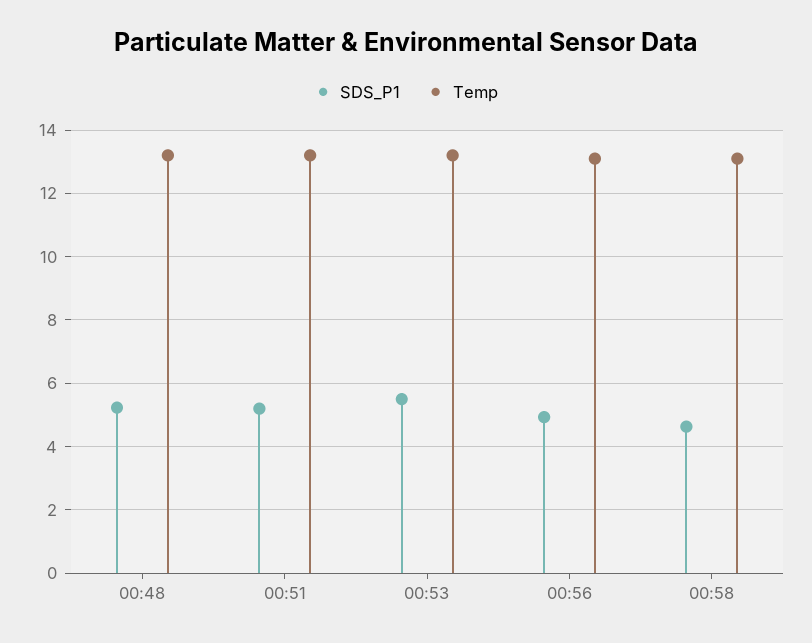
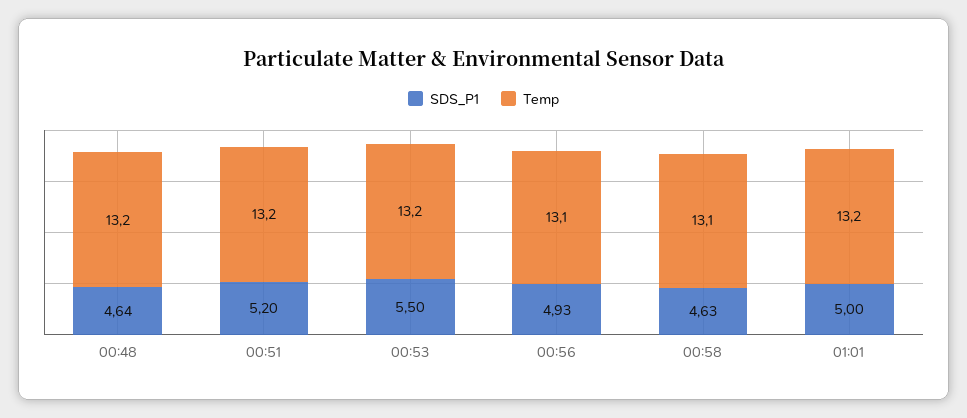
SDS_P1, 00:48: 5.2 -> 4.64
SDS_P1, 01:01: none -> 5
Temp, 01:01: none -> 13.2

